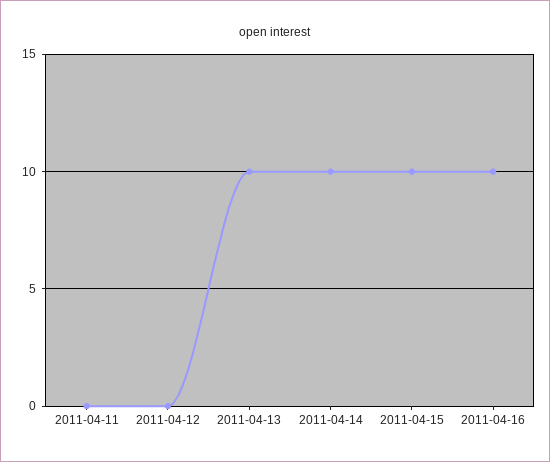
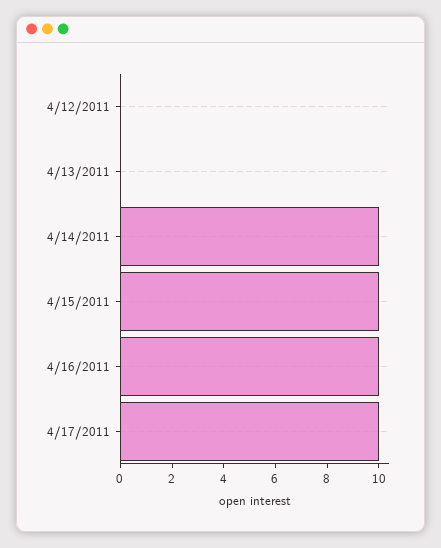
2011-04-11: 0 -> none
2011-04-13: 10 -> 0
4/17/2011: none -> 10

